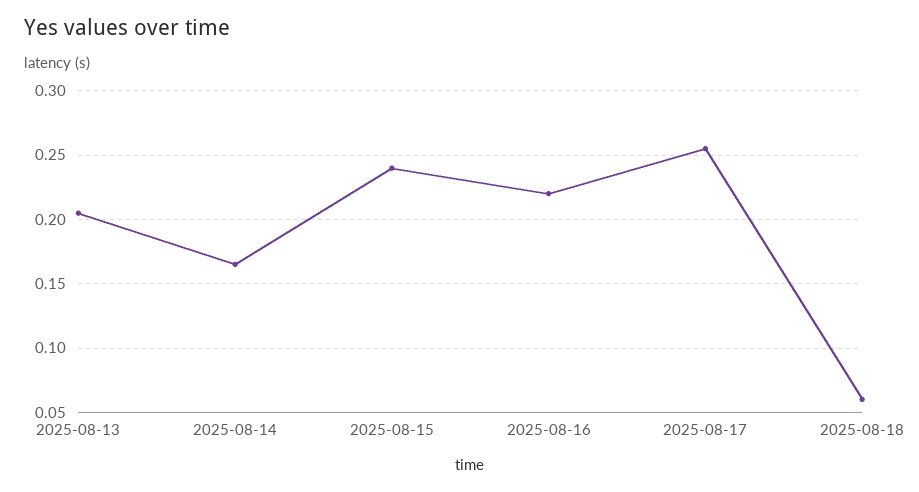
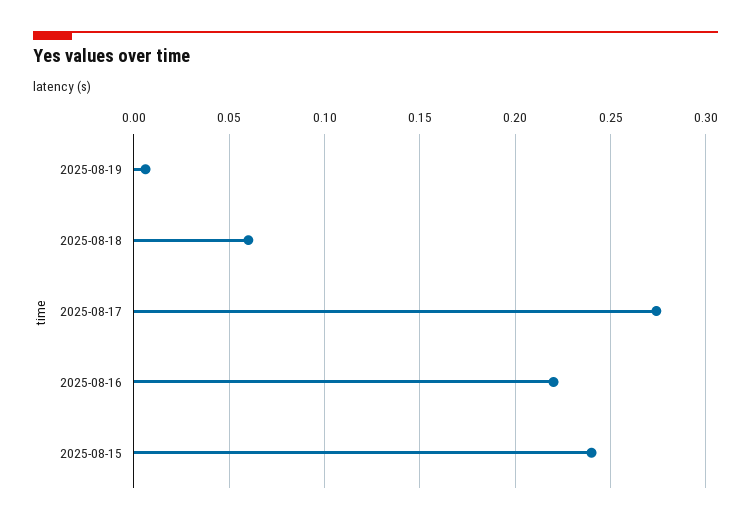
2025-08-13: 0.205 -> none
2025-08-14: 0.165 -> none
2025-08-17: 0.255 -> 0.275
2025-08-19: none -> 0.005

